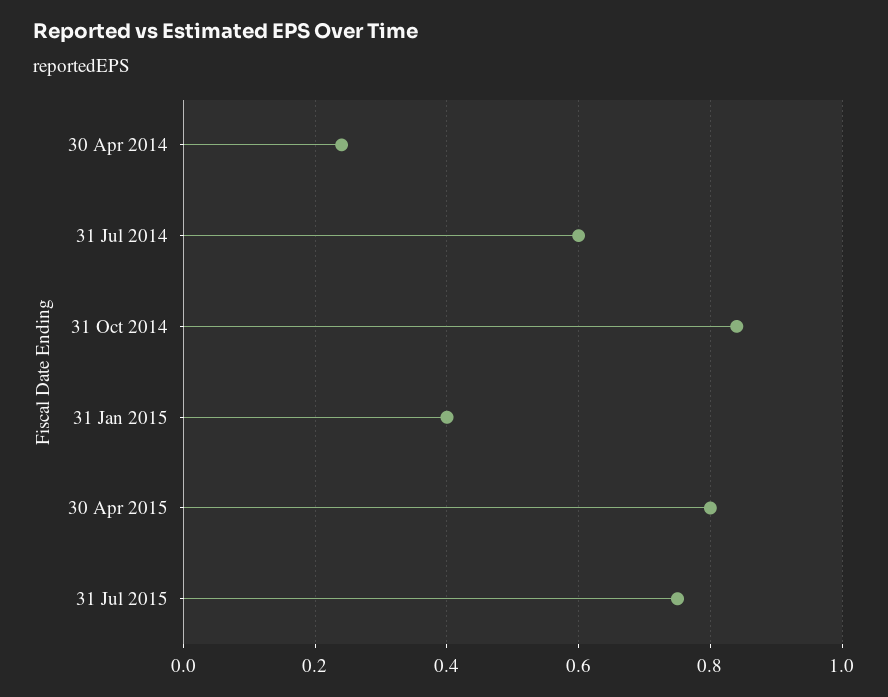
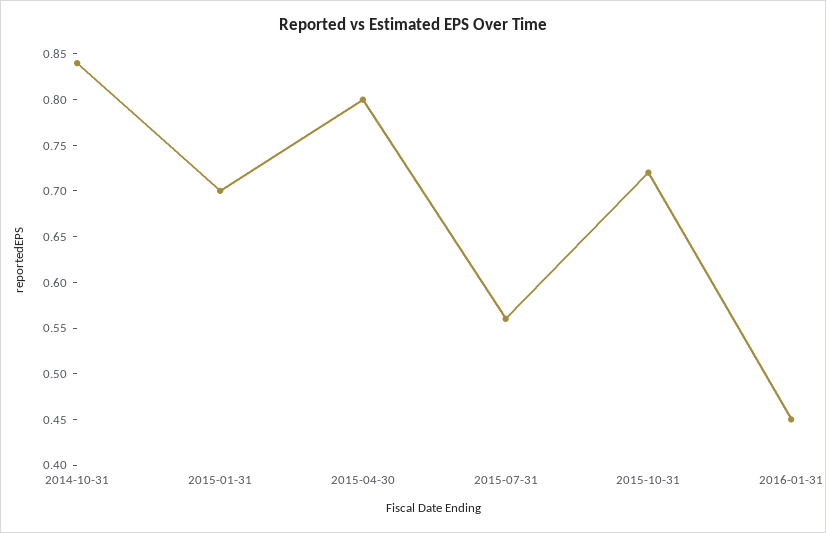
30 Apr 2014: 0.25 -> none
31 Jul 2014: 0.6 -> none
31 Jan 2015: 0.4 -> 0.7
31 Jul 2015: 0.75 -> 0.56
2015-10-31: none -> 0.72
2016-01-31: none -> 0.45

